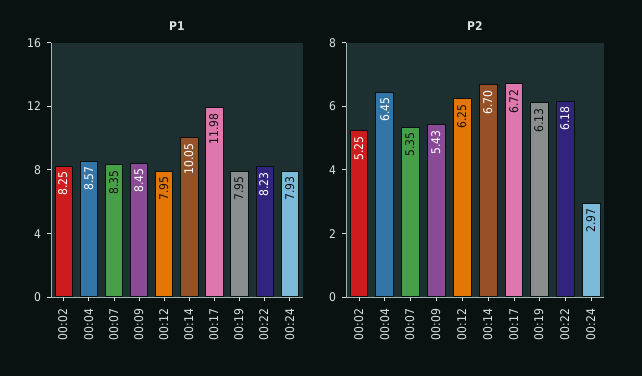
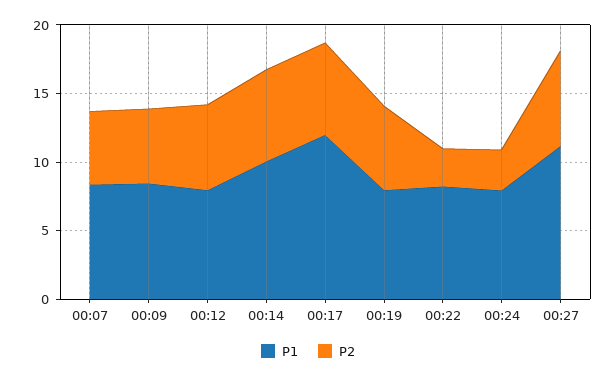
P1, 00:02: 8.25 -> none
P1, 00:04: 8.57 -> none
P2, 00:02: 5.25 -> none
P2, 00:04: 6.45 -> none
P2, 00:22: 6.18 -> 3
P1, 00:27: none -> 11
P2, 00:27: none -> 7

